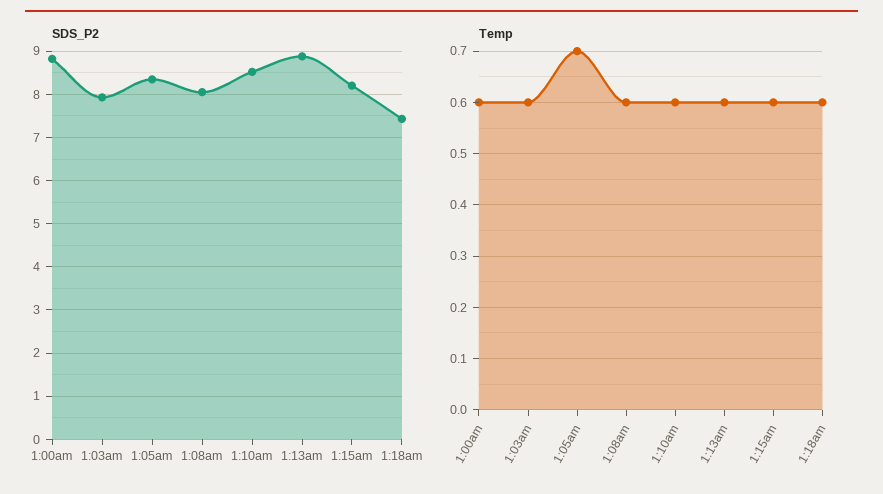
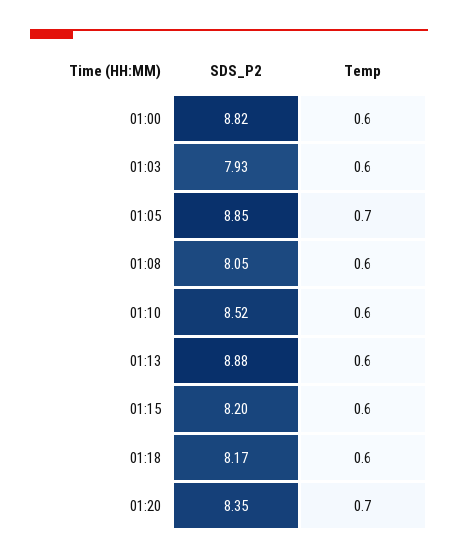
SDS_P2, 1:05am: 8.4 -> 8.85
SDS_P2, 1:18am: 7.4 -> 8.17
SDS_P2, 01:20: none -> 8.35
Temp, 01:20: none -> 0.7

